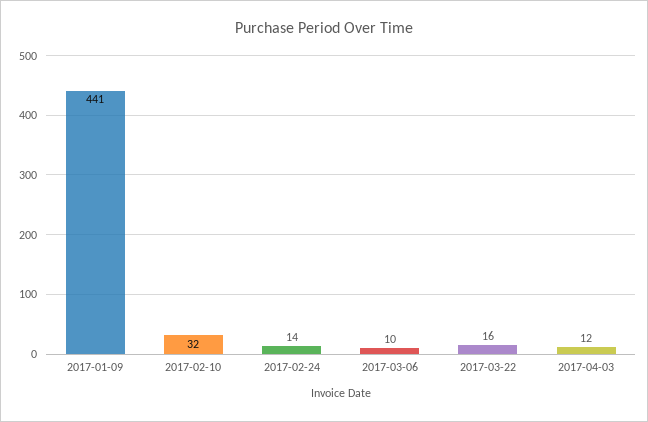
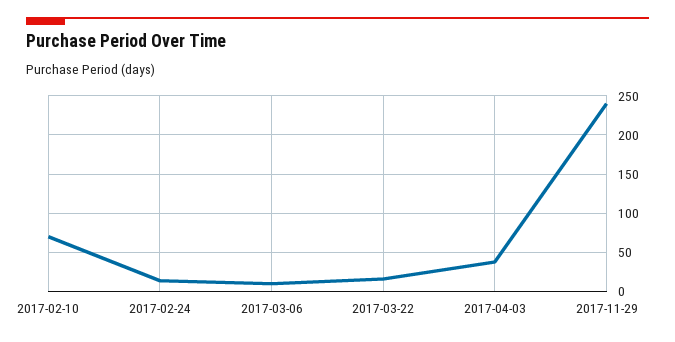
2017-01-09: 441 -> none
2017-02-10: 32 -> 70
2017-04-03: 12 -> 40
2017-11-29: none -> 240

